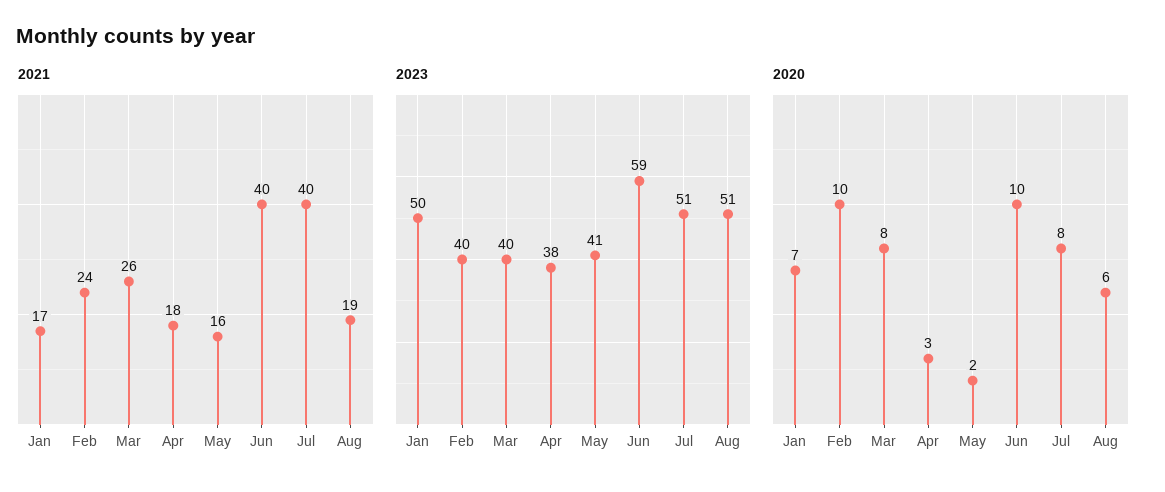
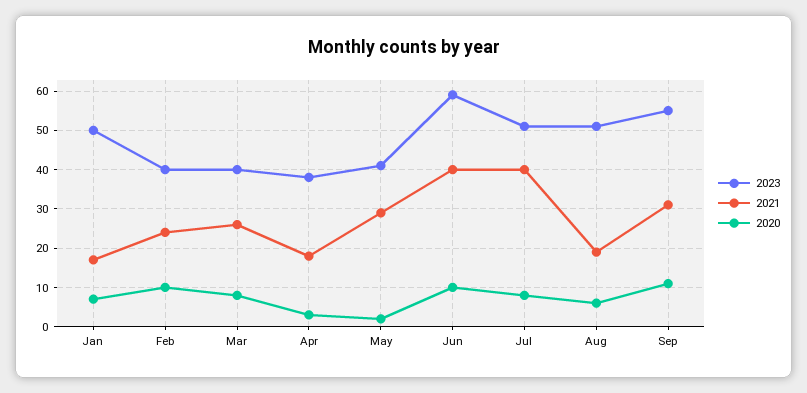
2021, May: 16 -> 30
2023, Sep: none -> 55
2021, Sep: none -> 30
2020, Sep: none -> 10

